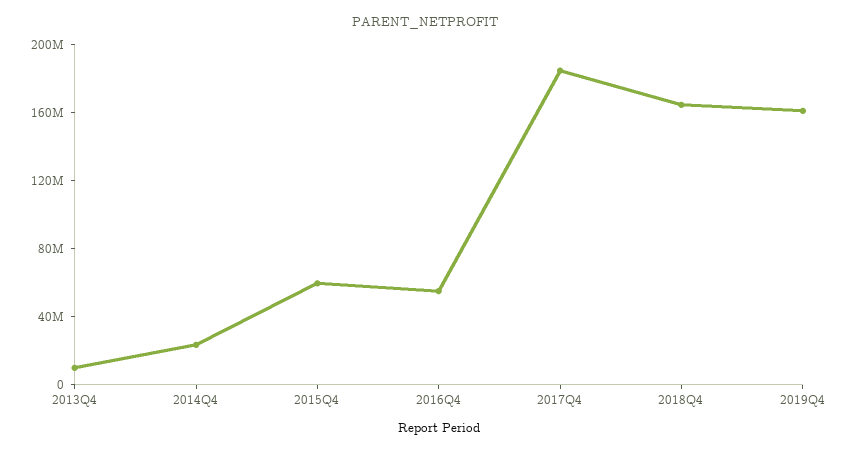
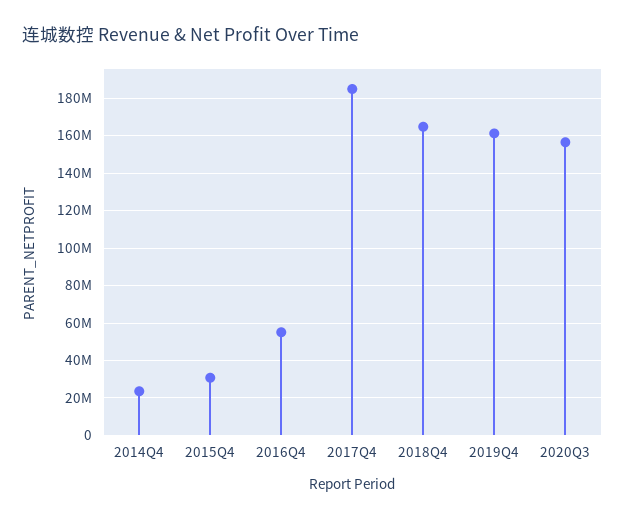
2013Q4: 10000000 -> none
2015Q4: 60000000 -> 30000000
2020Q3: none -> 155000000

